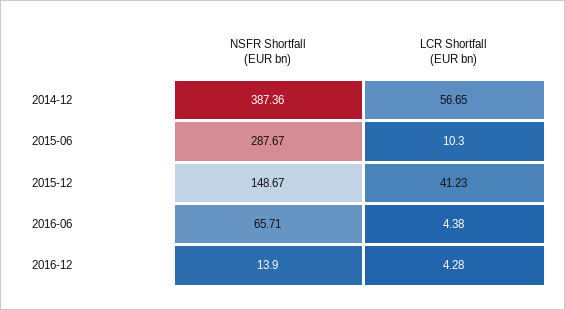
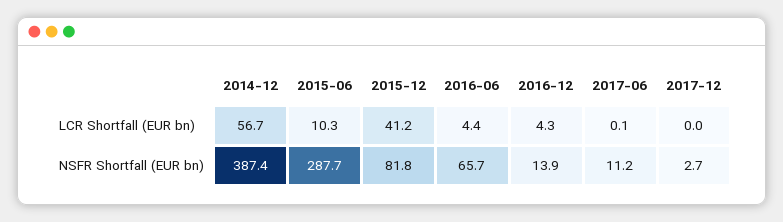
NSFR Shortfall (EUR bn), 2015-12: 148.67 -> 81.8
LCR Shortfall (EUR bn), 2017-06: none -> 0.1
LCR Shortfall (EUR bn), 2017-12: none -> 0
NSFR Shortfall (EUR bn), 2017-06: none -> 11.2
NSFR Shortfall (EUR bn), 2017-12: none -> 2.7

